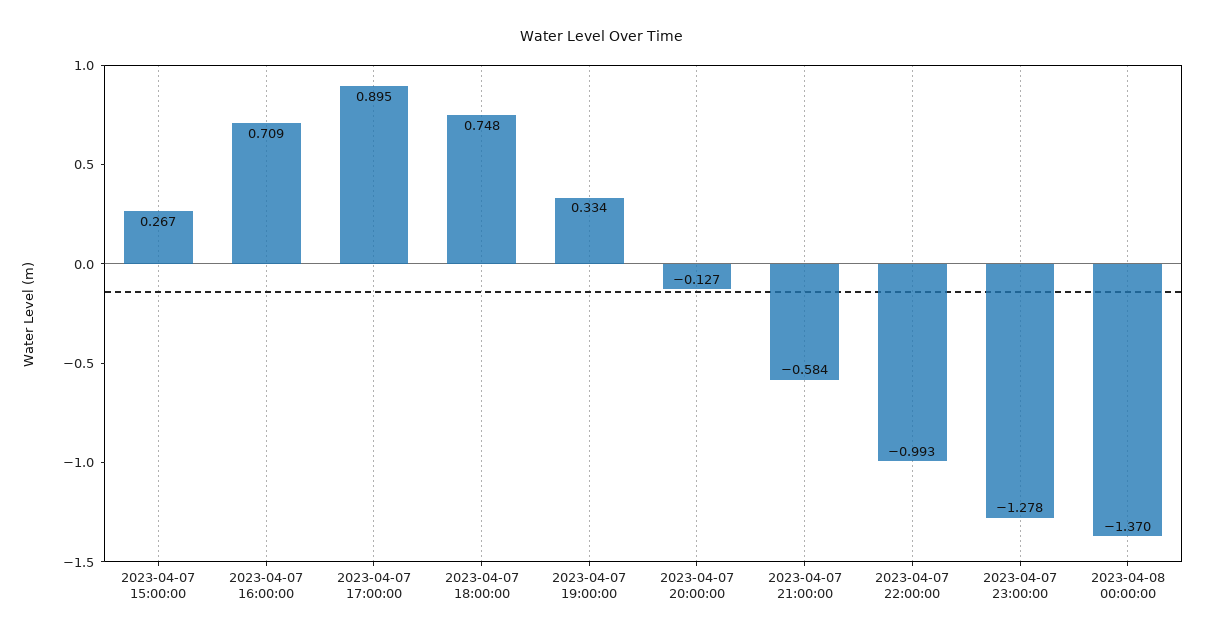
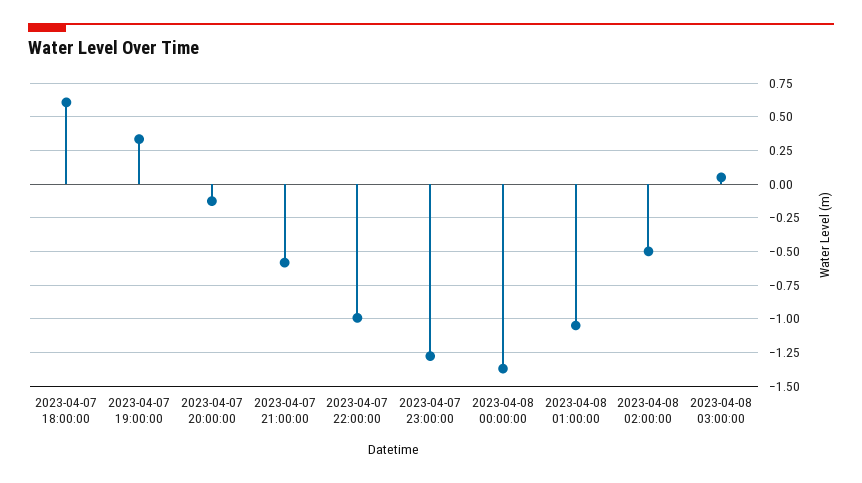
2023-04-07 15:00:00: 0.267 -> none
2023-04-07 16:00:00: 0.709 -> none
2023-04-07 17:00:00: 0.895 -> none
2023-04-07 18:00:00: 0.748 -> 0.6
2023-04-08 01:00:00: none -> -1.05
2023-04-08 02:00:00: none -> -0.5
2023-04-08 03:00:00: none -> 0.05

